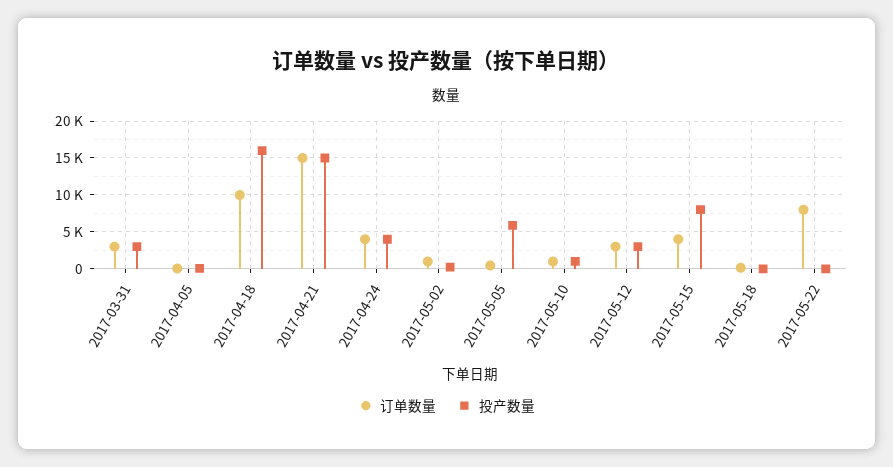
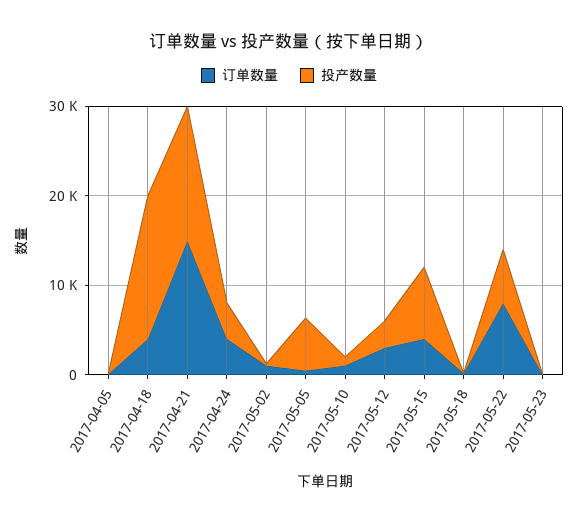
订单数量, 2017-03-31: 3000 -> none
投产数量, 2017-03-31: 3000 -> none
订单数量, 2017-04-18: 10000 -> 4000
投产数量, 2017-05-22: 0 -> 6000
订单数量, 2017-05-23: none -> 0
投产数量, 2017-05-23: none -> 0

